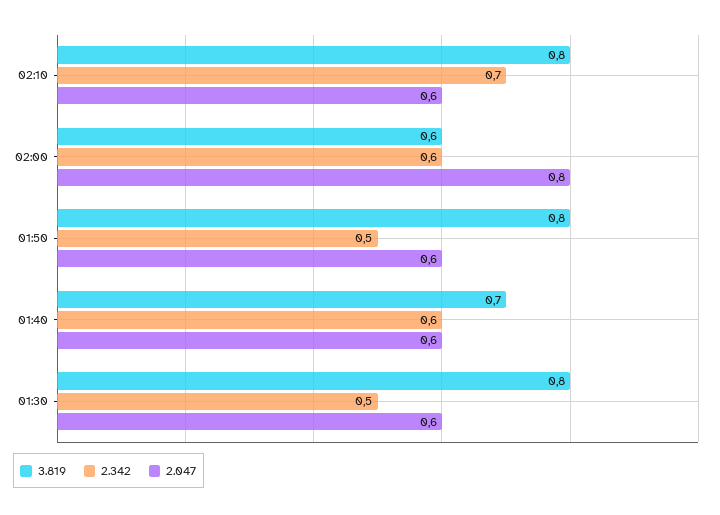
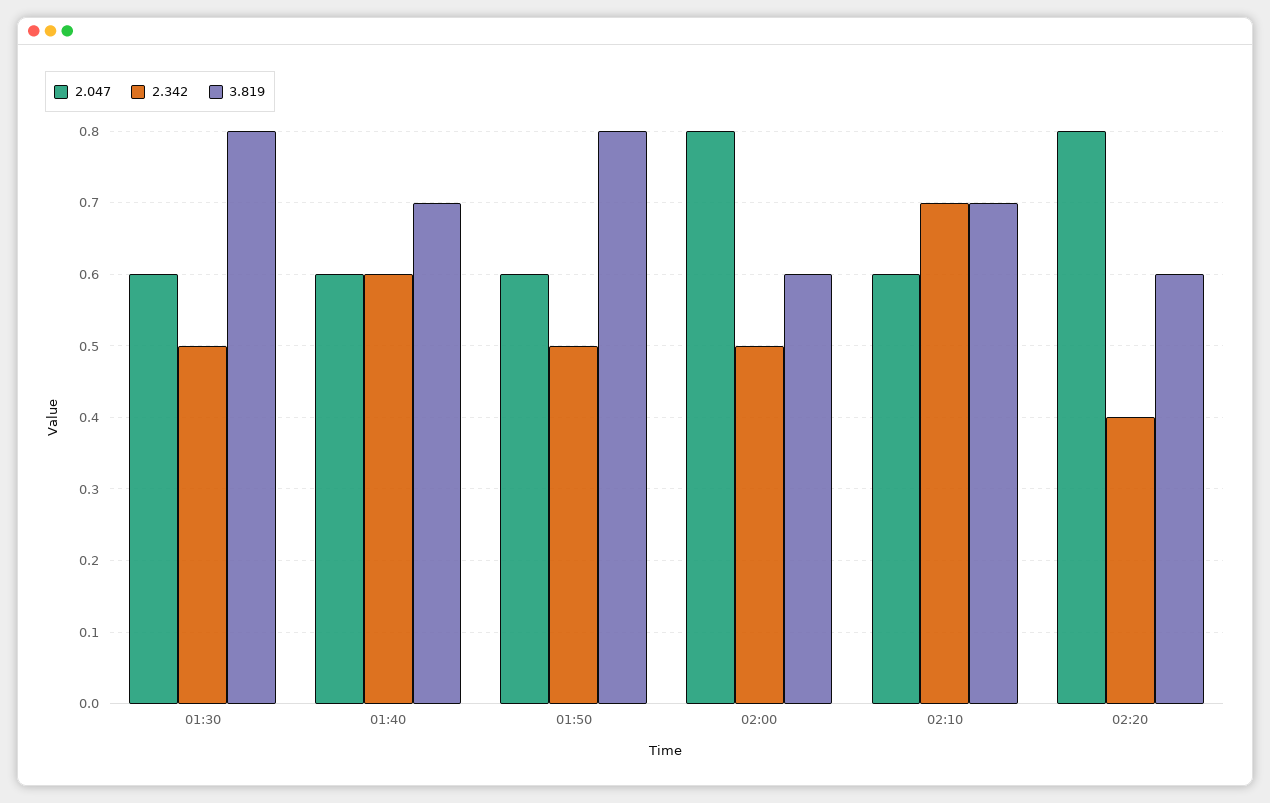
3.819, 02:10: 0.8 -> 0.7
2.342, 02:00: 0.6 -> 0.5
2.047, 02:20: none -> 0.8
2.342, 02:20: none -> 0.4
3.819, 02:20: none -> 0.6

